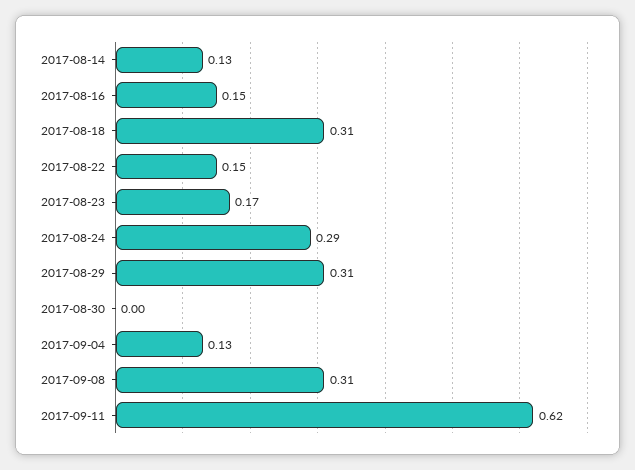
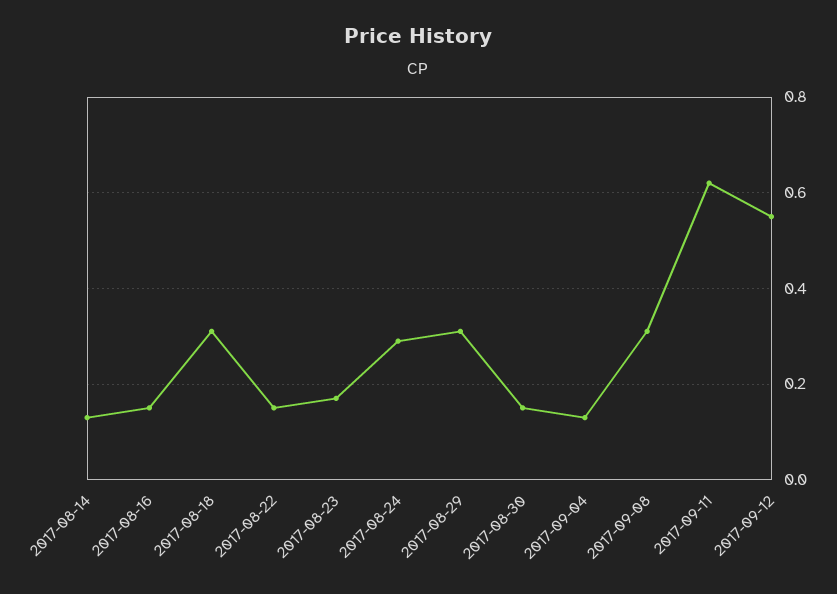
2017-08-30: 0 -> 0.15
2017-09-12: none -> 0.55

